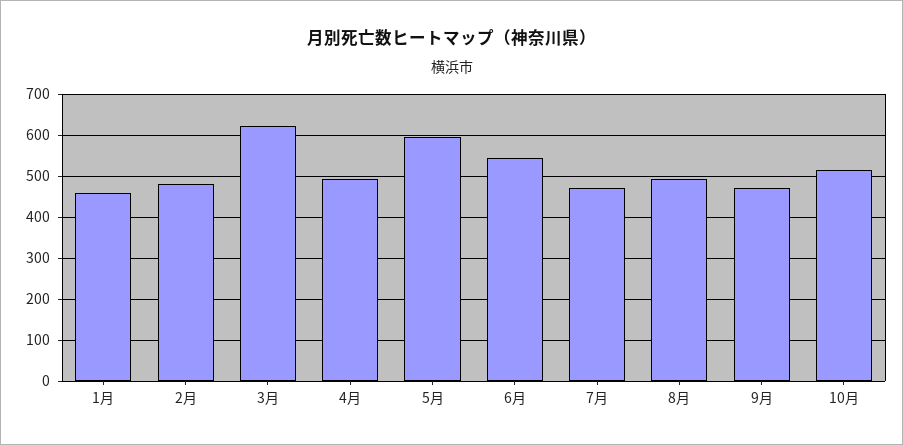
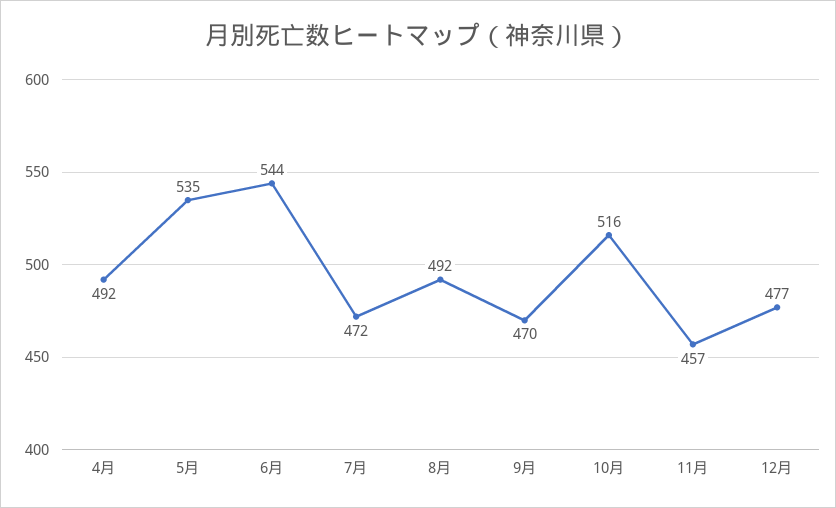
1月: 460 -> none
2月: 480 -> none
3月: 620 -> none
5月: 600 -> 535
11月: none -> 457
12月: none -> 477

